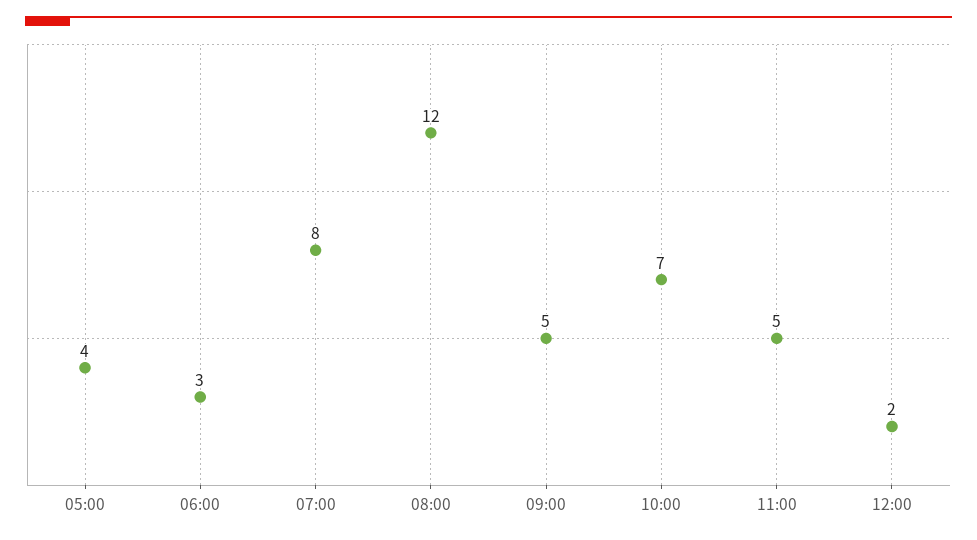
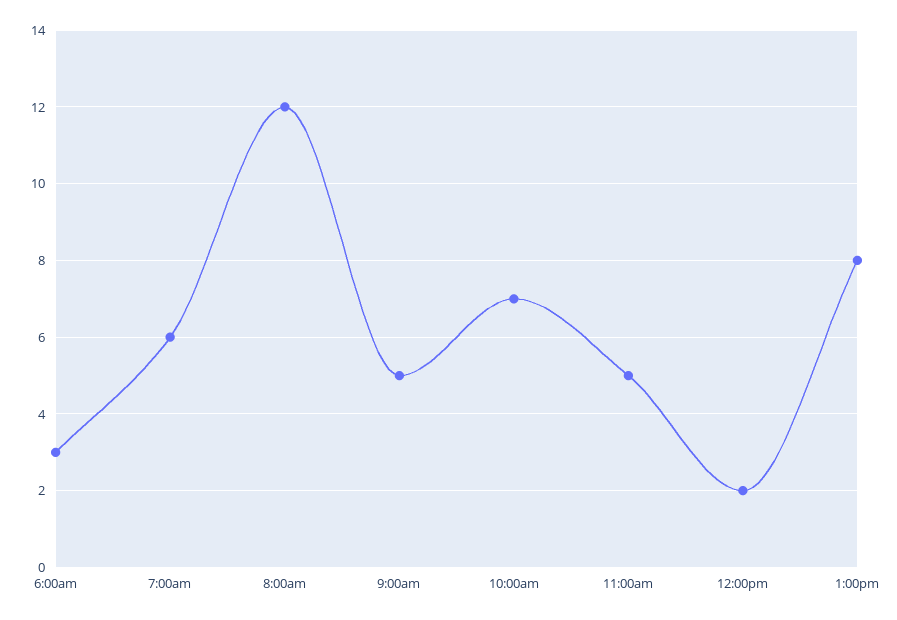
05:00: 4 -> none
07:00: 8 -> 6
1:00pm: none -> 8

